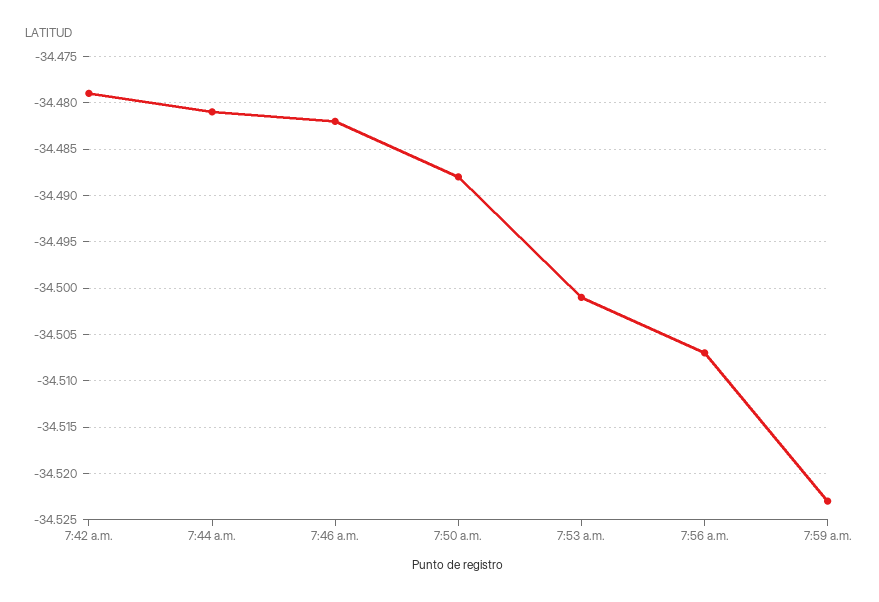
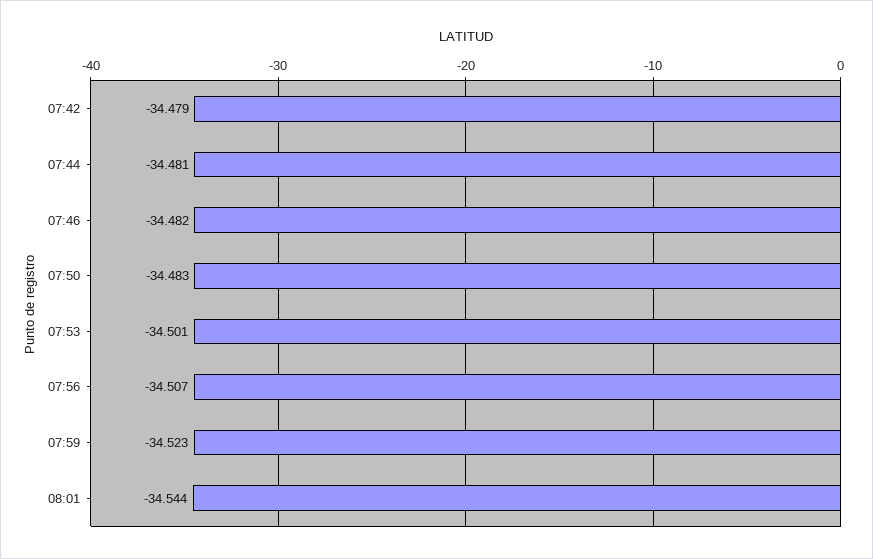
7:50 a.m.: -34.488 -> -34.483
08:01: none -> -34.544

